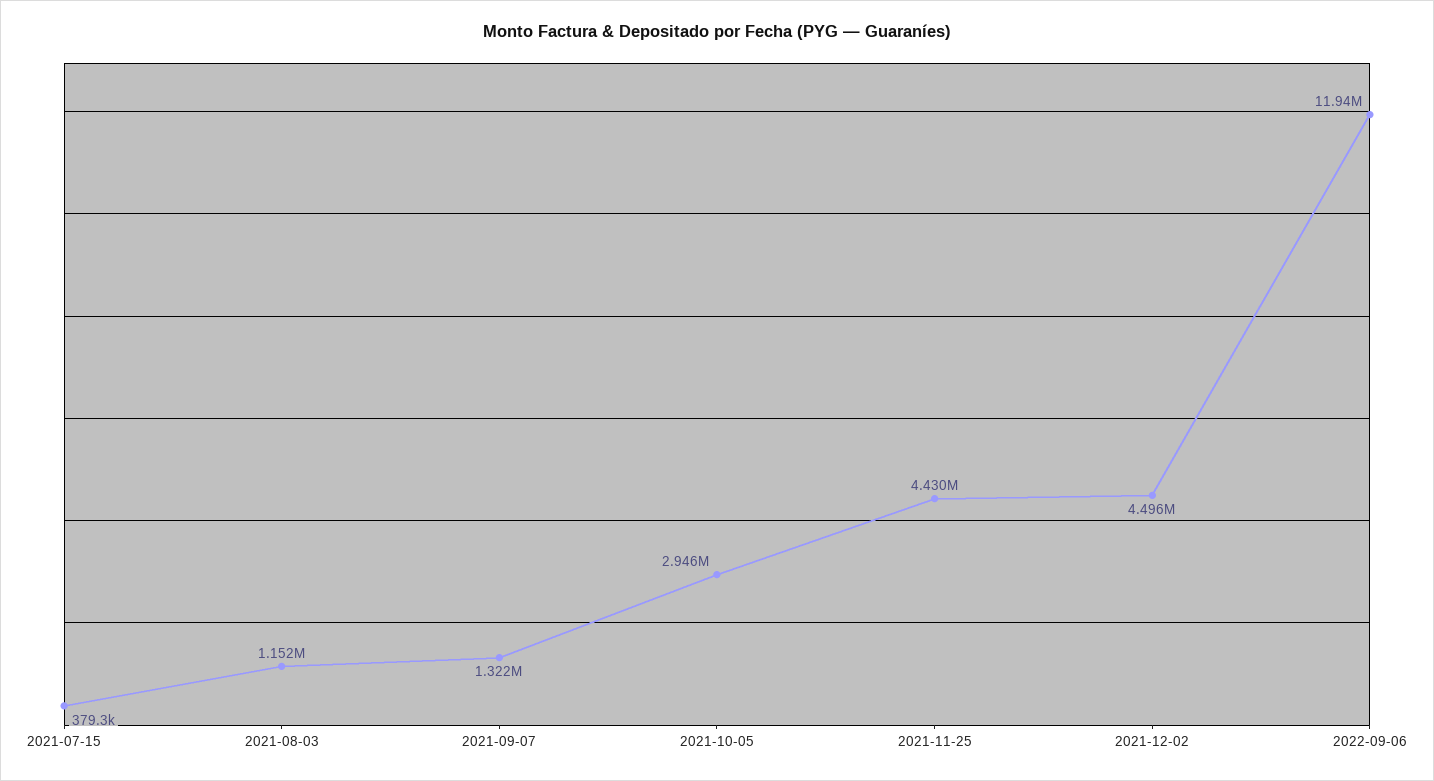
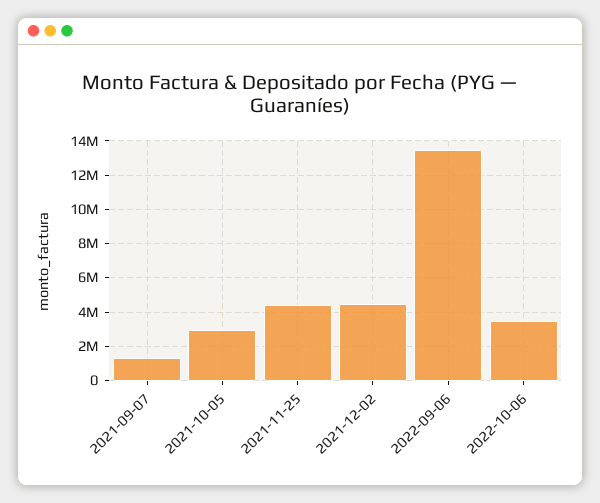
2021-07-15: 379300 -> none
2021-08-03: 1152000 -> none
2022-09-06: 11940000 -> 13500000
2022-10-06: none -> 3500000

